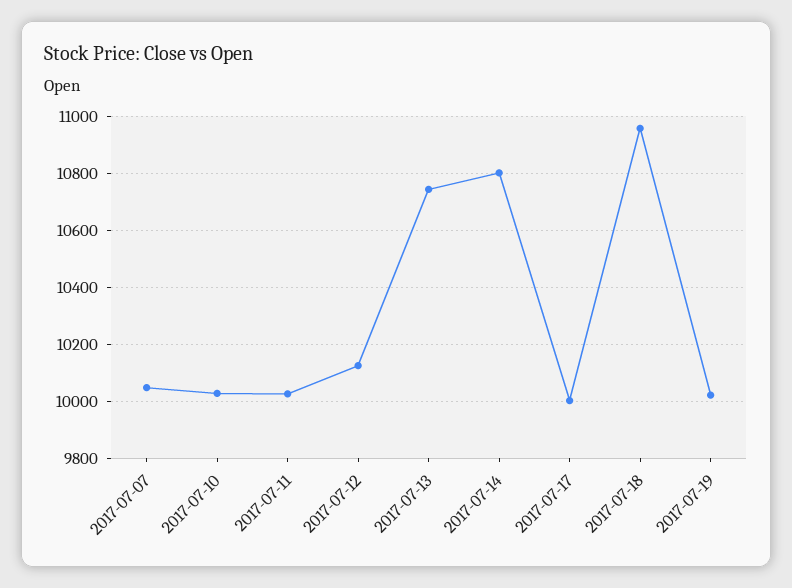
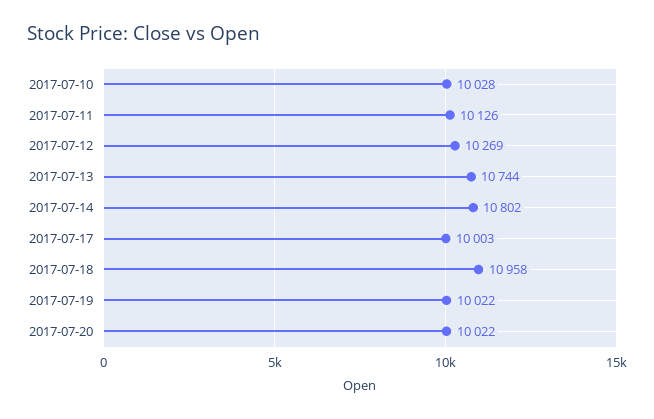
2017-07-07: 10050 -> none
2017-07-11: 10025 -> 10126
2017-07-12: 10125 -> 10269
2017-07-20: none -> 10022

